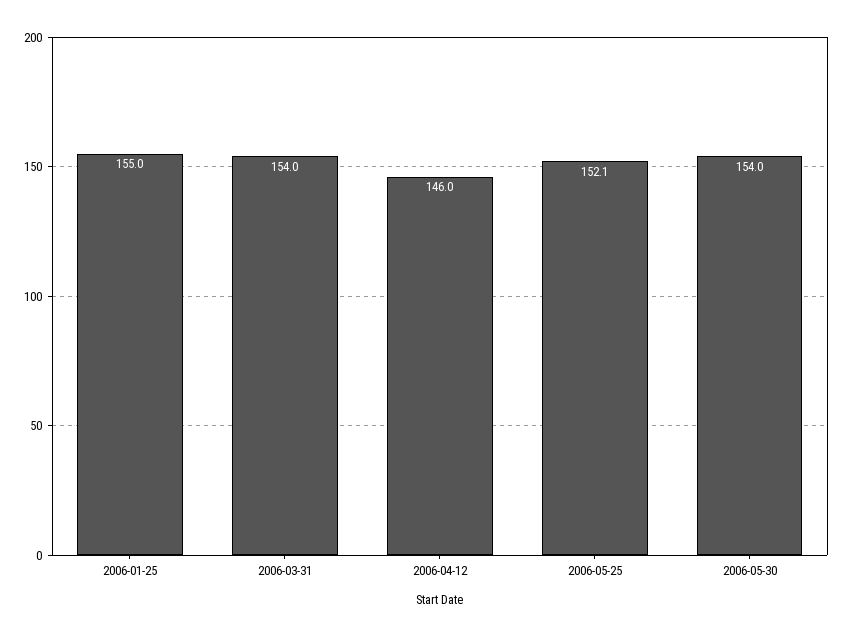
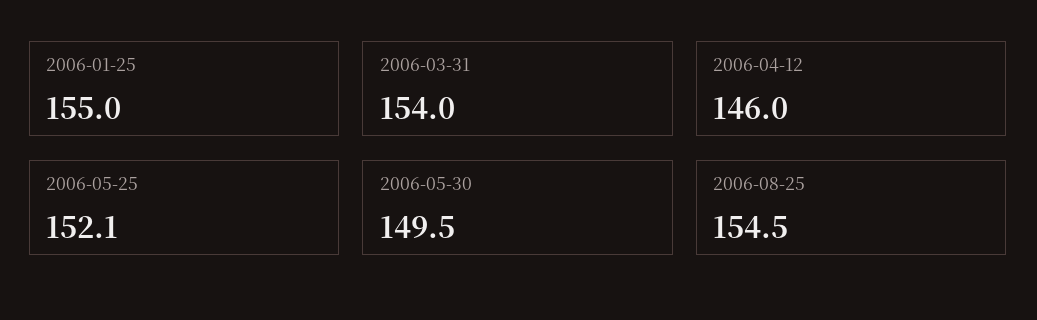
2006-05-30: 154 -> 149.5
2006-08-25: none -> 154.5

